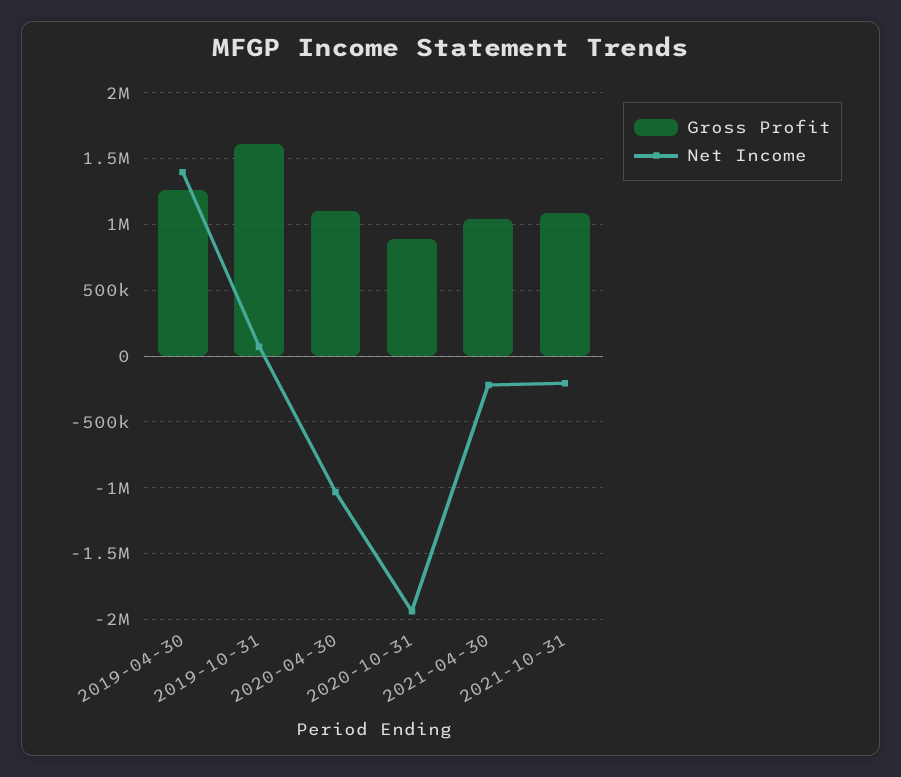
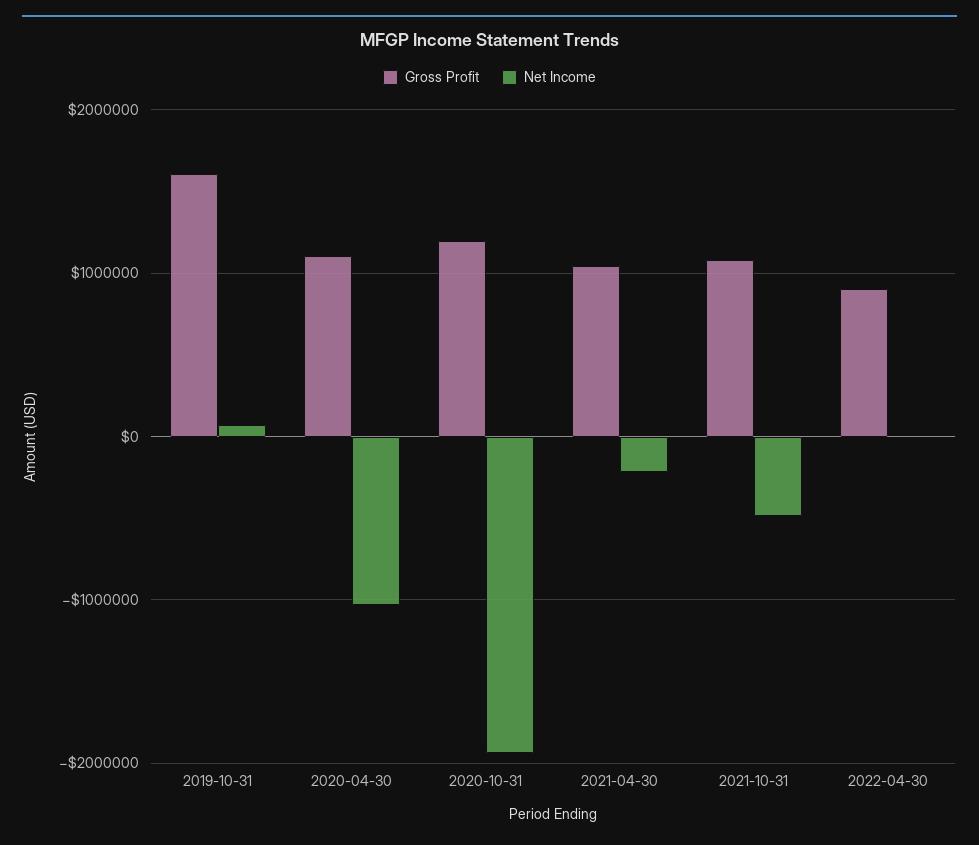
Gross Profit, 2019-04-30: 1250000 -> none
Net Income, 2019-04-30: 1400000 -> none
Gross Profit, 2020-10-31: 900000 -> 1200000
Net Income, 2021-10-31: -200000 -> -500000
Gross Profit, 2022-04-30: none -> 900000
Net Income, 2022-04-30: none -> 0

